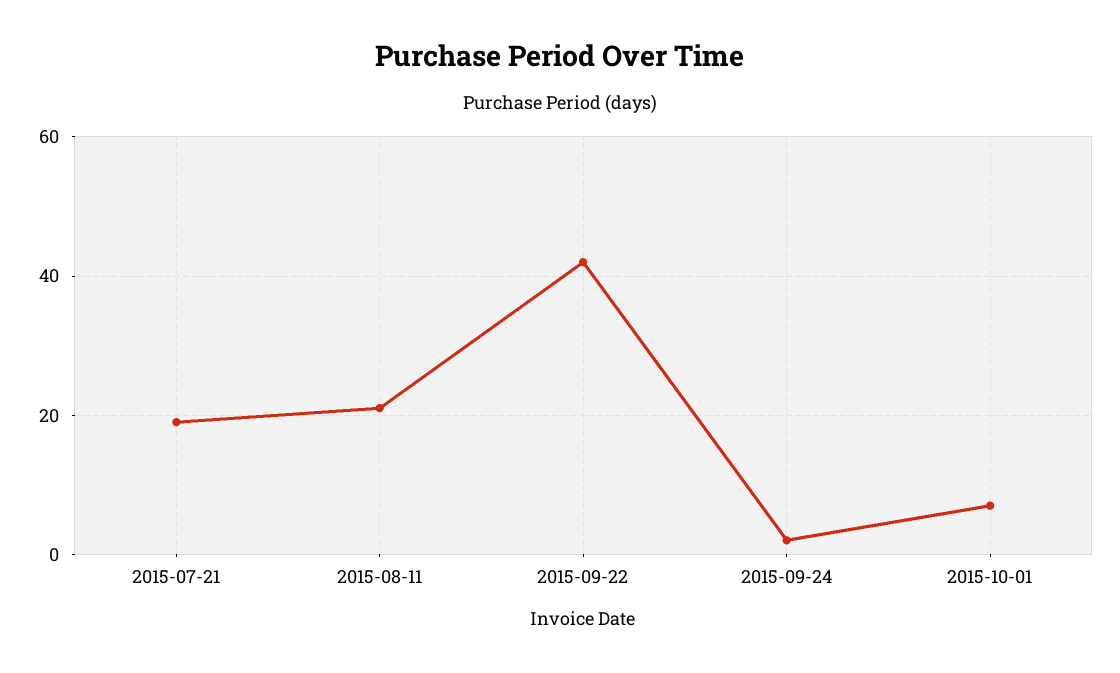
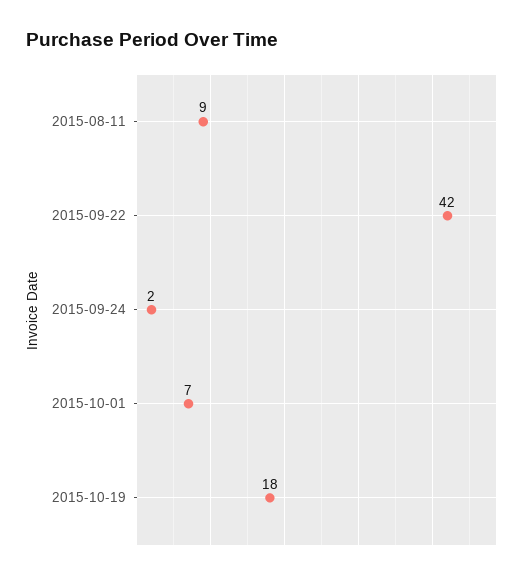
2015-07-21: 20 -> none
2015-08-11: 20 -> 9
2015-10-19: none -> 18

